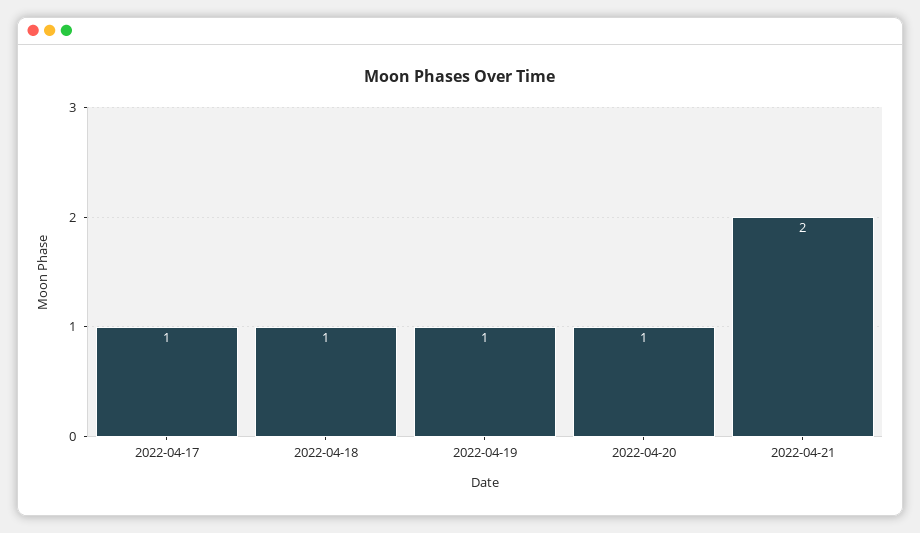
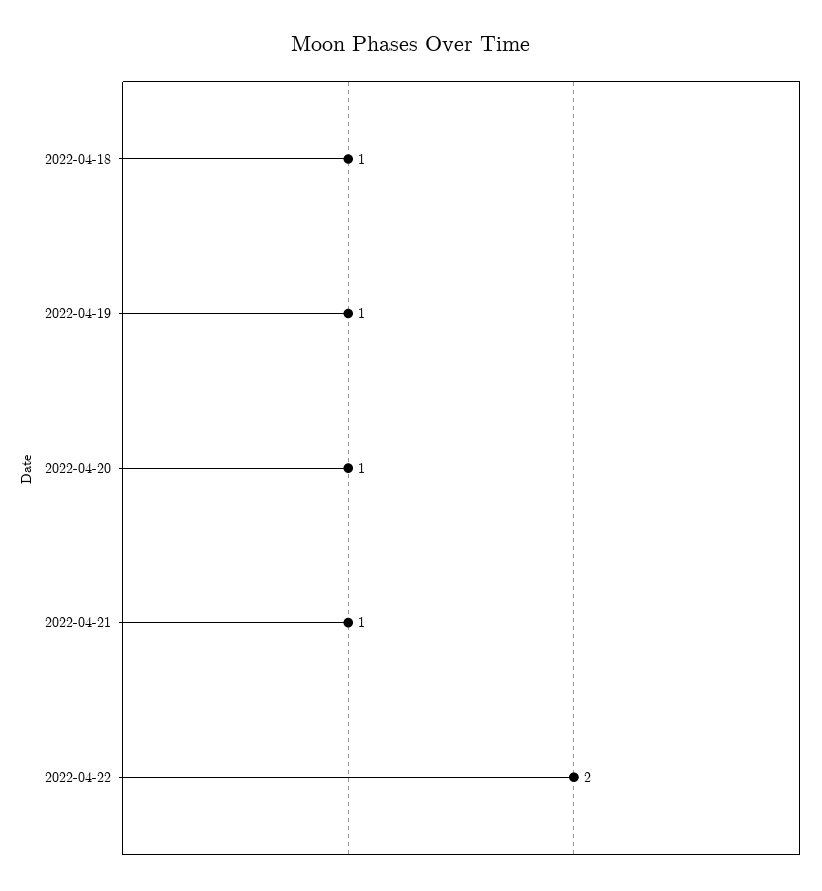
2022-04-17: 1 -> none
2022-04-21: 2 -> 1
2022-04-22: none -> 2

